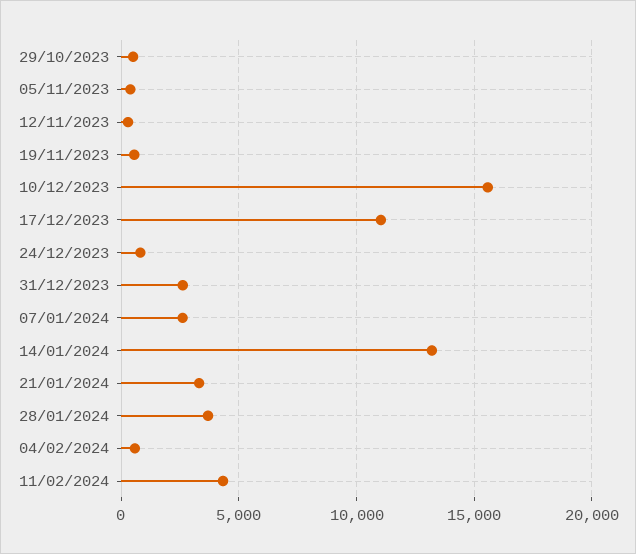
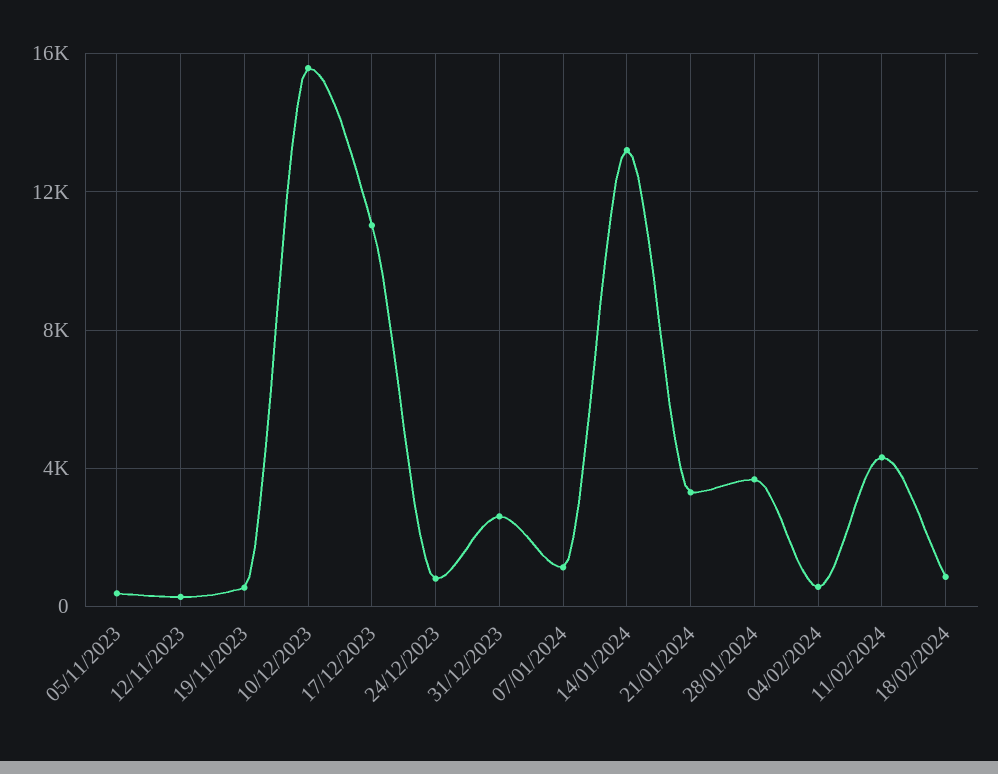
29/10/2023: 500 -> none
07/01/2024: 2500 -> 1000
18/02/2024: none -> 1000

